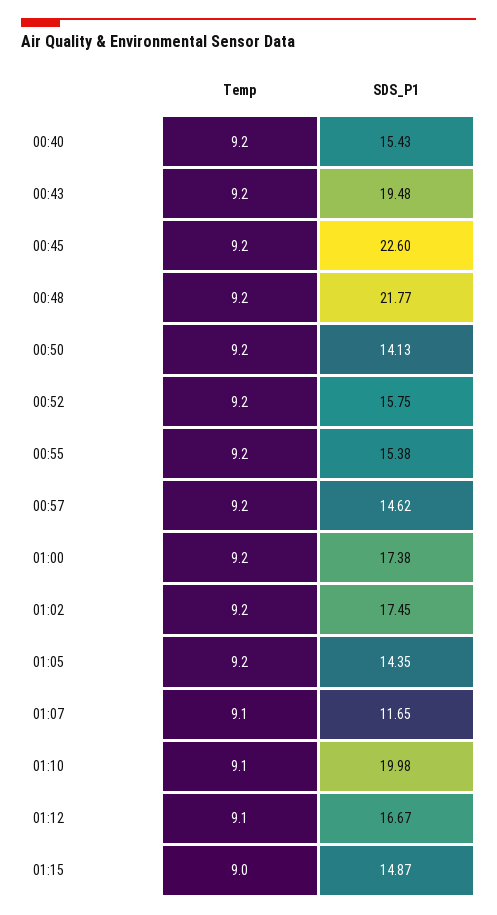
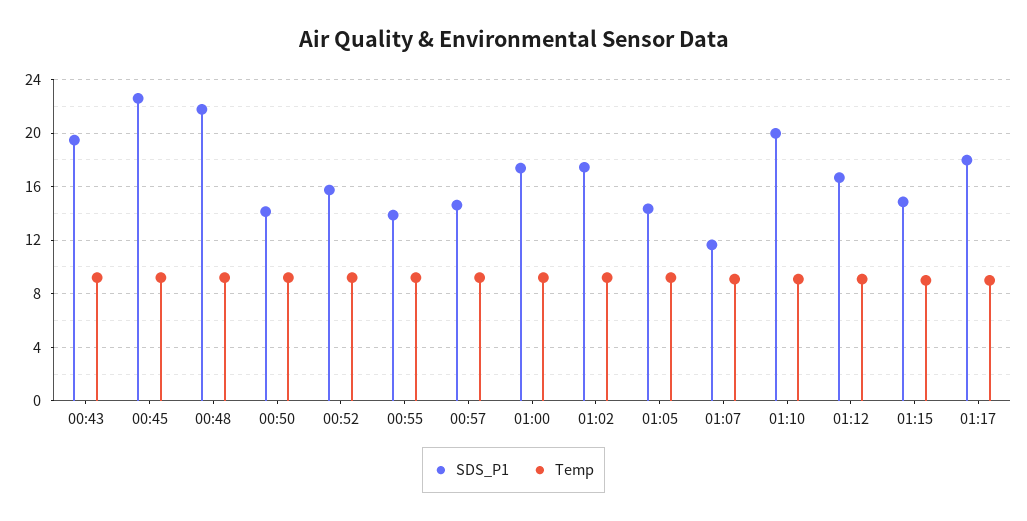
Temp, 00:40: 9.2 -> none
SDS_P1, 00:40: 15.43 -> none
SDS_P1, 00:55: 15.38 -> 14
SDS_P1, 01:17: none -> 18
Temp, 01:17: none -> 9

